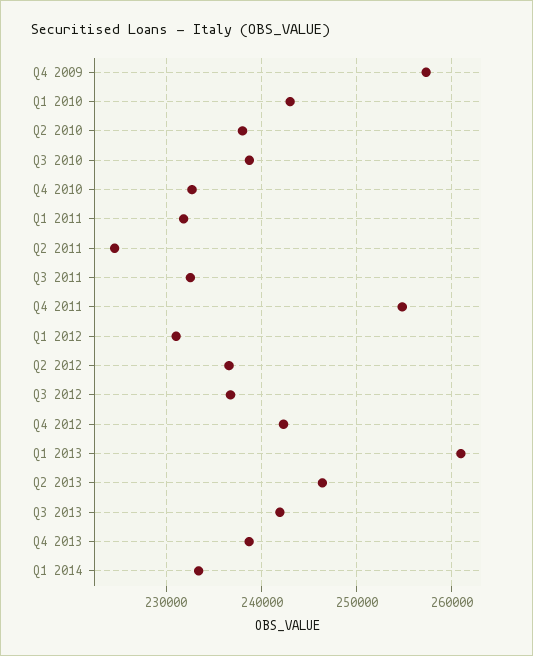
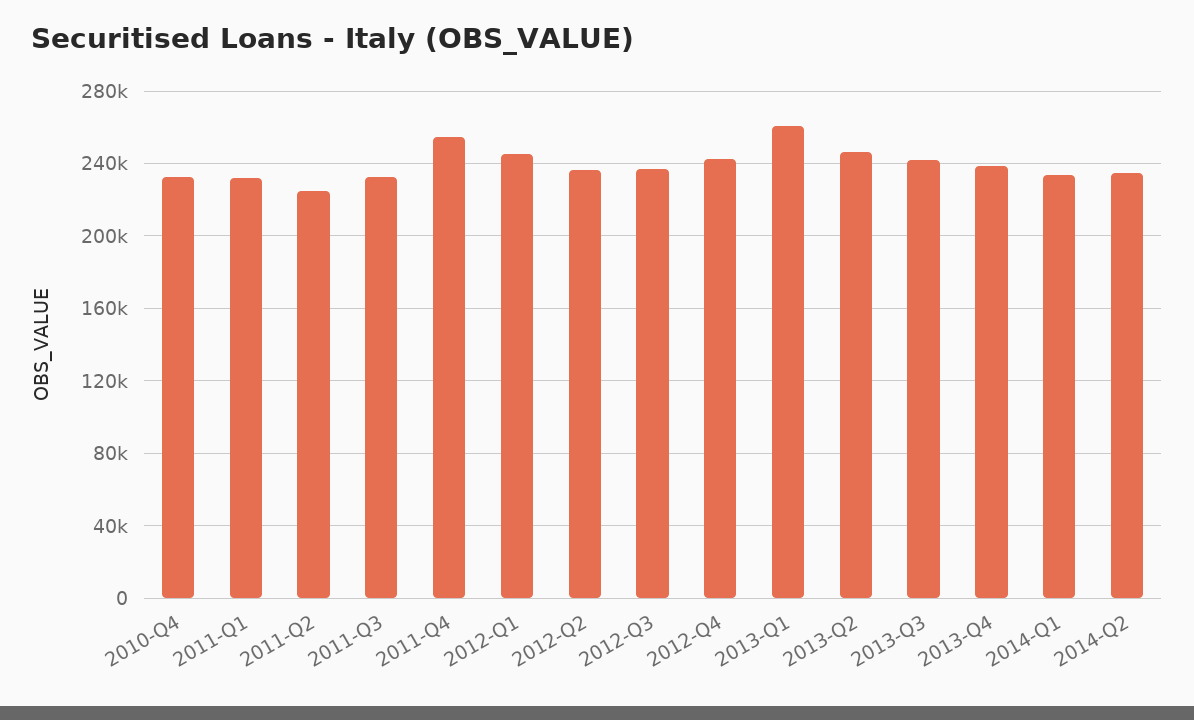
Q4 2009: 257000 -> none
Q1 2010: 243000 -> none
Q2 2010: 238000 -> none
Q3 2010: 239000 -> none
Q1 2012: 231000 -> 245000
2014-Q2: none -> 235000

